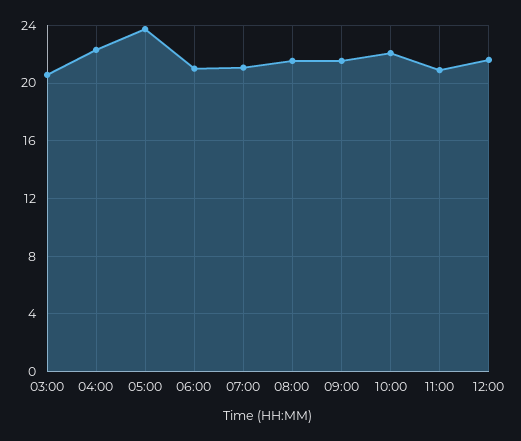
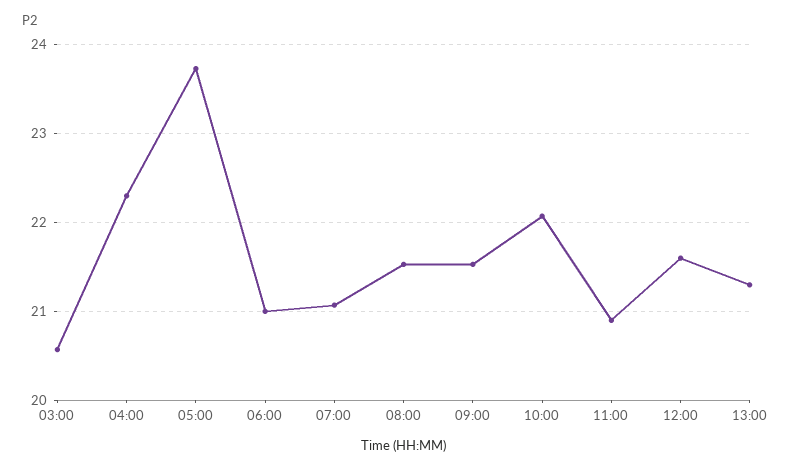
13:00: none -> 21.3

